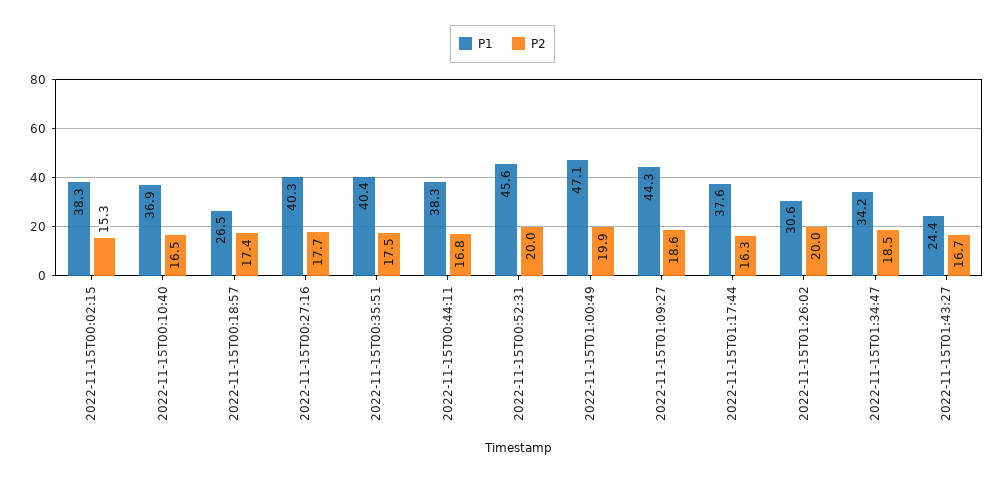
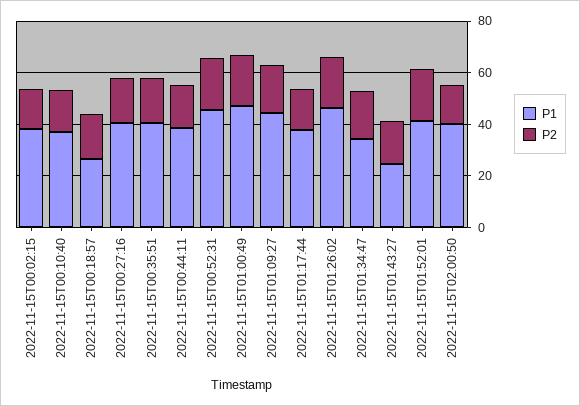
P1, 2022-11-15T01:26:02: 30.6 -> 45
P1, 2022-11-15T01:52:01: none -> 40
P2, 2022-11-15T01:52:01: none -> 20
P1, 2022-11-15T02:00:50: none -> 40
P2, 2022-11-15T02:00:50: none -> 15

